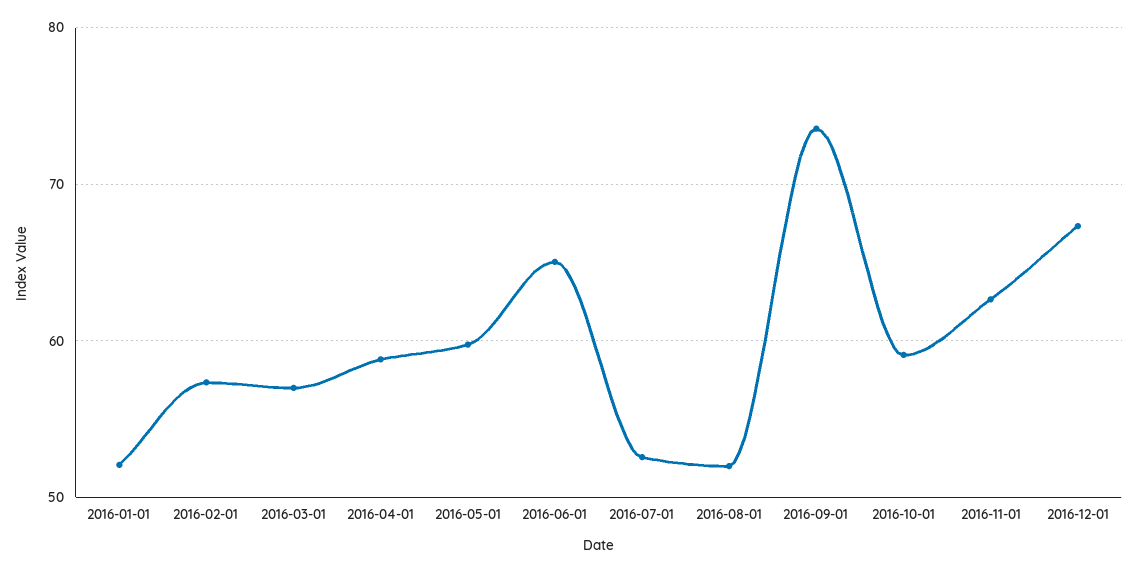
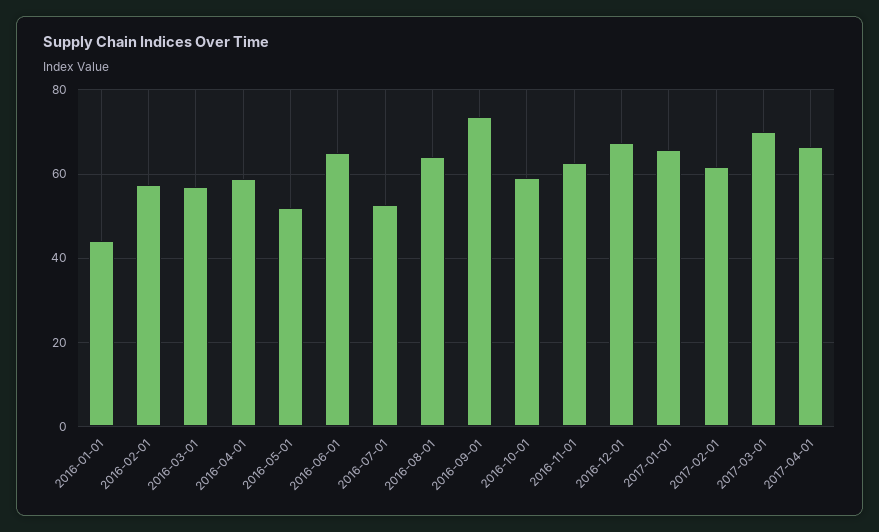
2016-01-01: 52 -> 44
2016-05-01: 60 -> 52
2016-08-01: 52 -> 64
2017-01-01: none -> 66
2017-02-01: none -> 62
2017-03-01: none -> 70
2017-04-01: none -> 66

